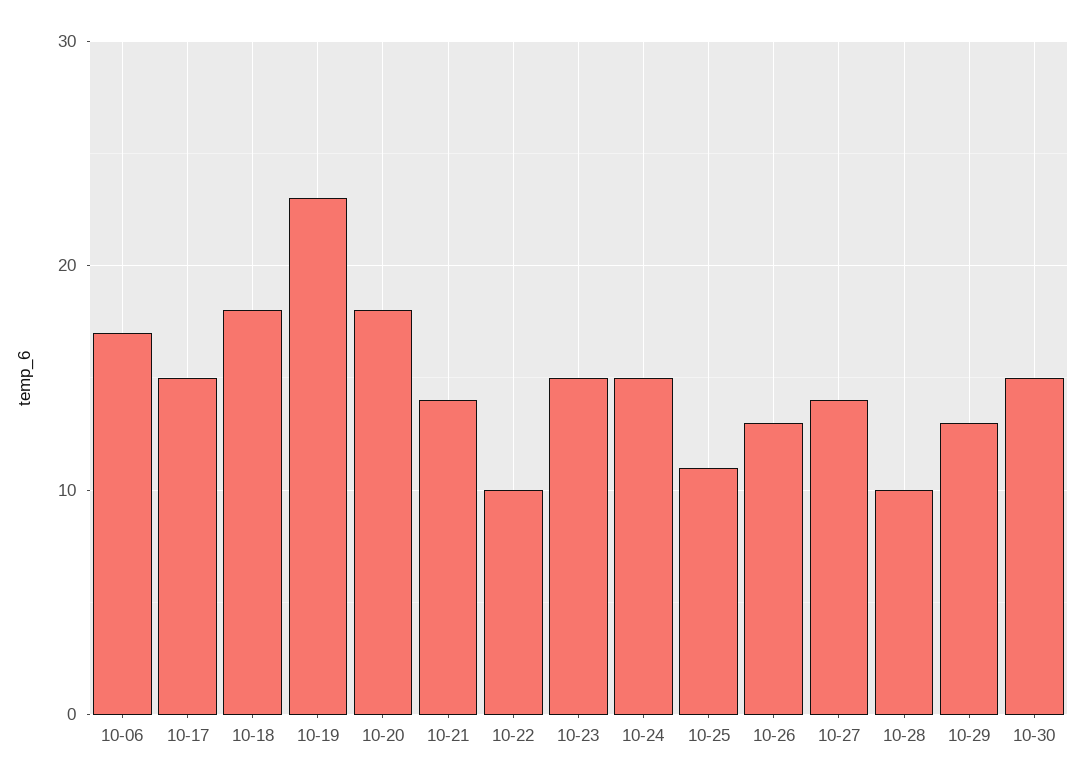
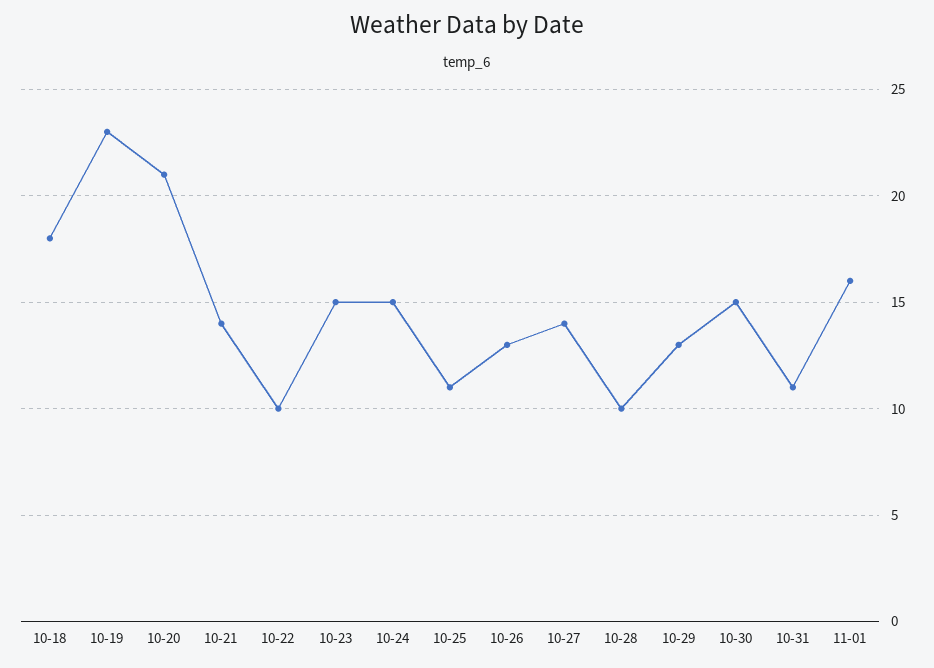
10-06: 17 -> none
10-17: 15 -> none
10-20: 18 -> 21
10-31: none -> 11
11-01: none -> 16

